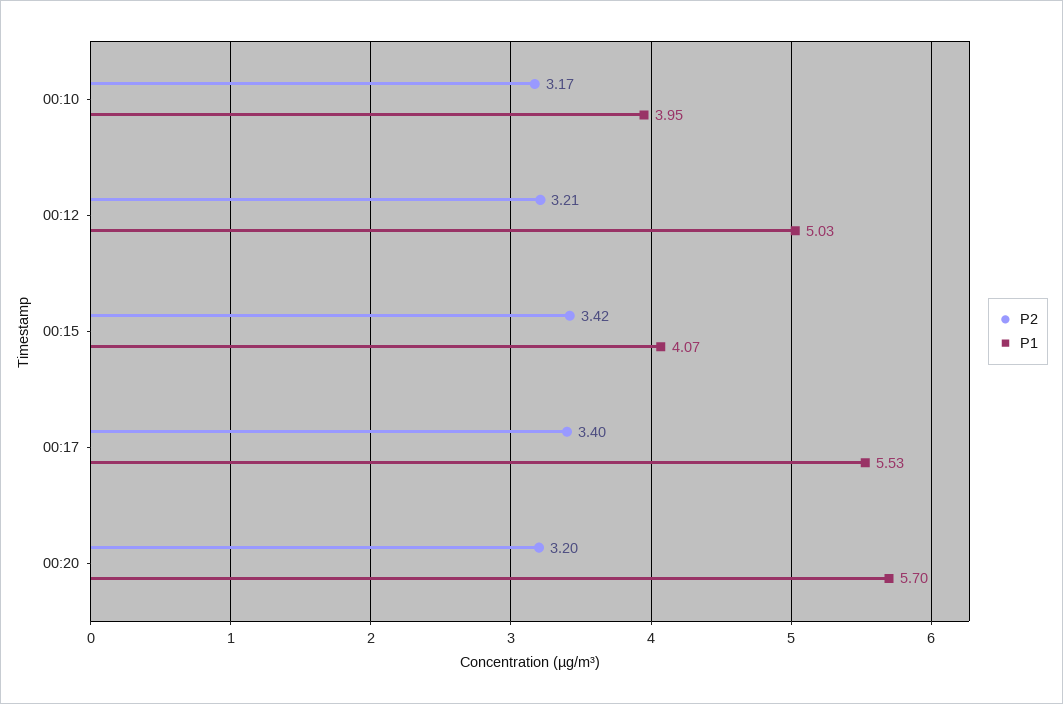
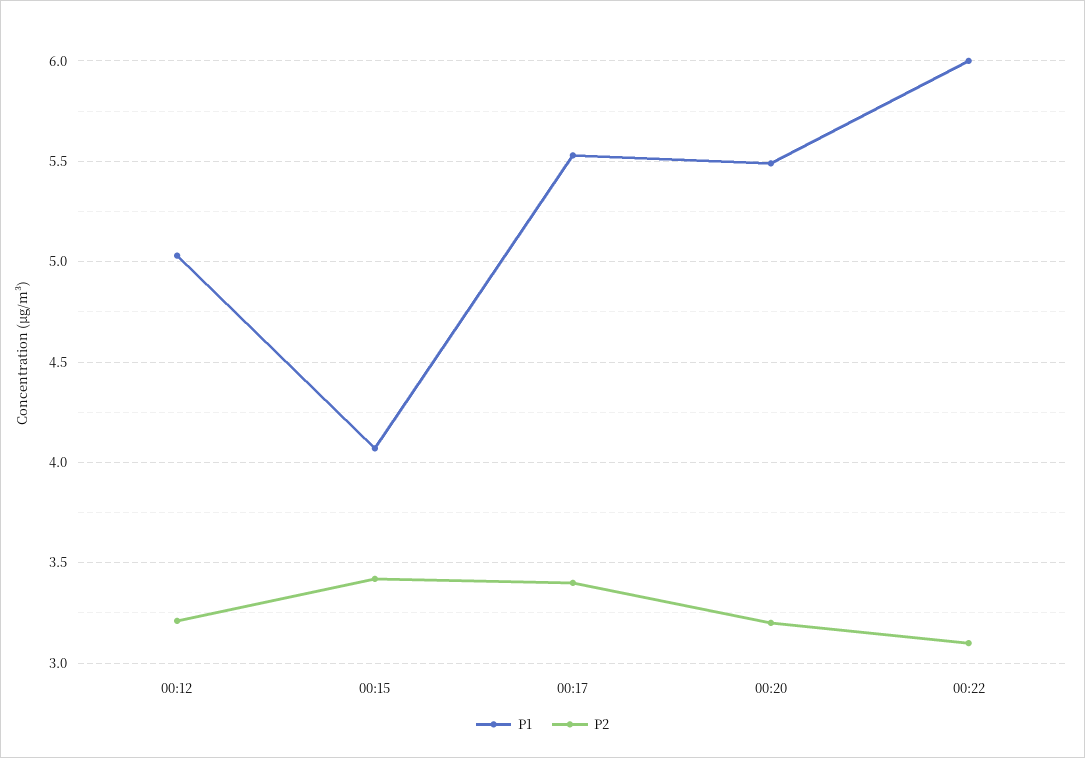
P2, 00:10: 3.17 -> none
P1, 00:10: 3.95 -> none
P1, 00:20: 5.7 -> 5.5
P1, 00:22: none -> 6
P2, 00:22: none -> 3.1

